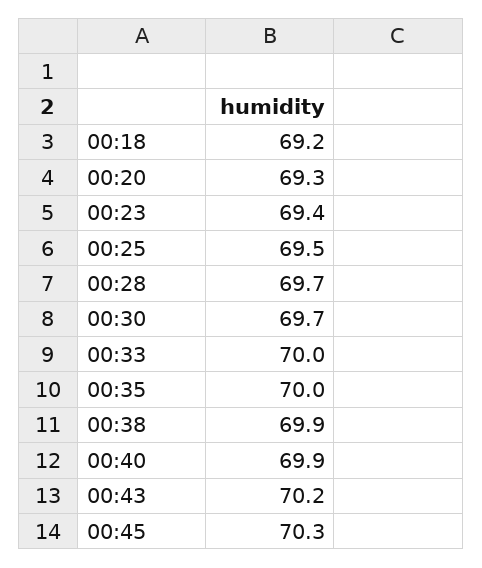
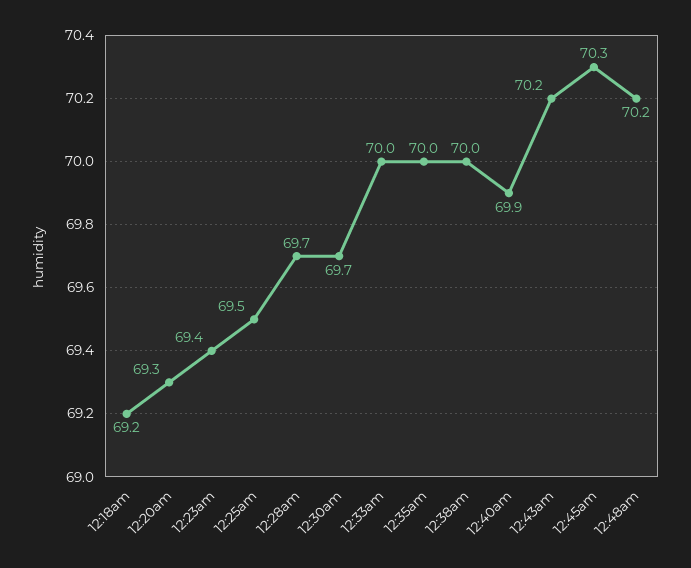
00:38: 69.9 -> 70
12:48am: none -> 70.2

